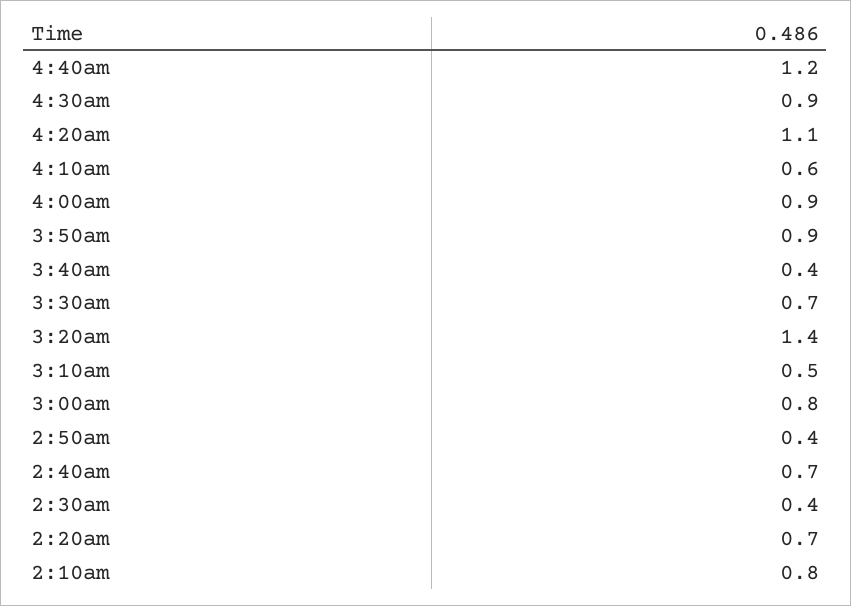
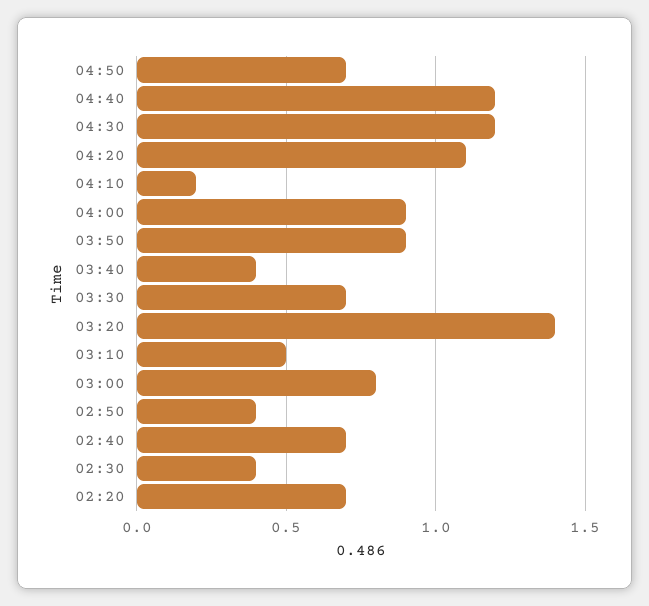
4:30am: 0.9 -> 1.2
4:10am: 0.6 -> 0.2
2:10am: 0.8 -> none
04:50: none -> 0.7

